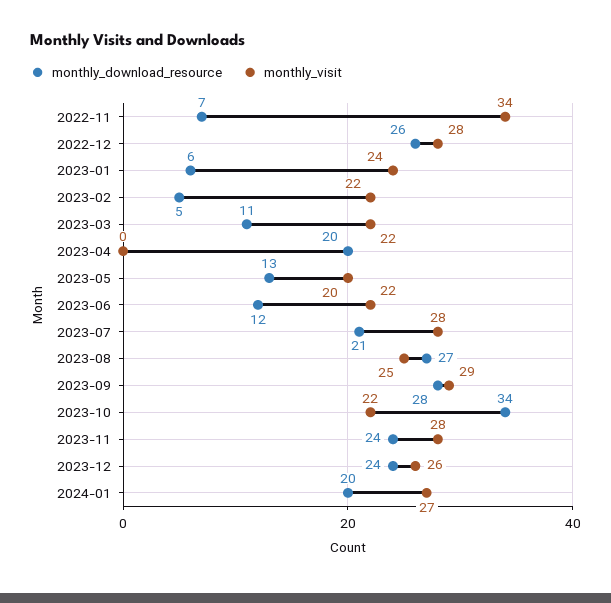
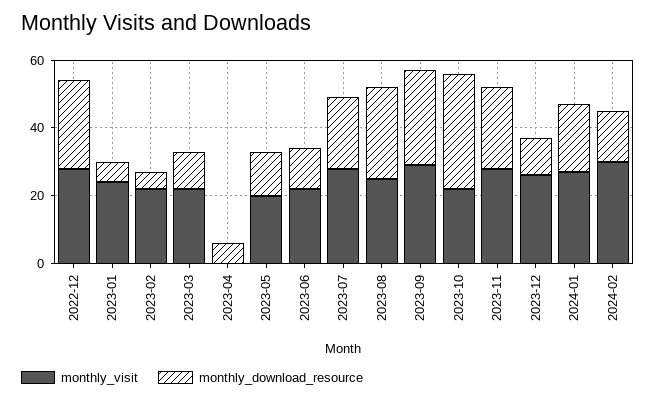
monthly_download_resource, 2022-11: 7 -> none
monthly_visit, 2022-11: 34 -> none
monthly_download_resource, 2023-04: 20 -> 5
monthly_download_resource, 2023-12: 24 -> 10
monthly_visit, 2024-02: none -> 30
monthly_download_resource, 2024-02: none -> 15

